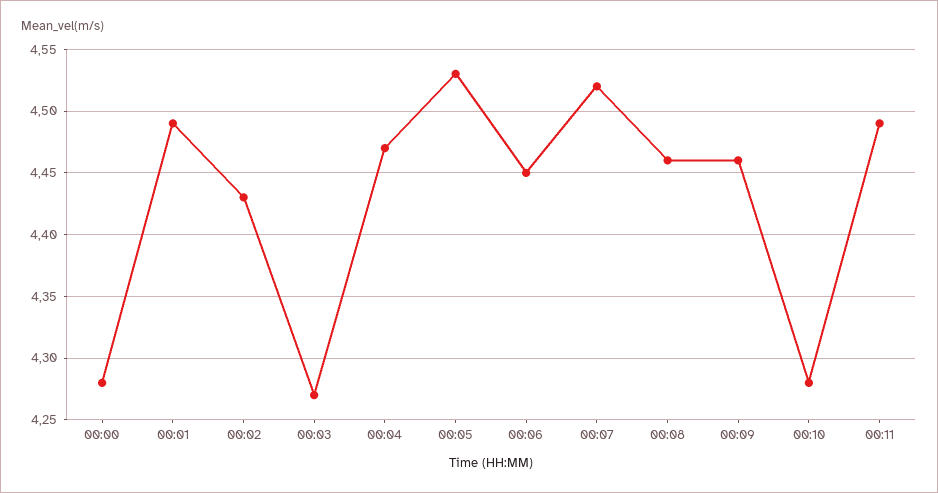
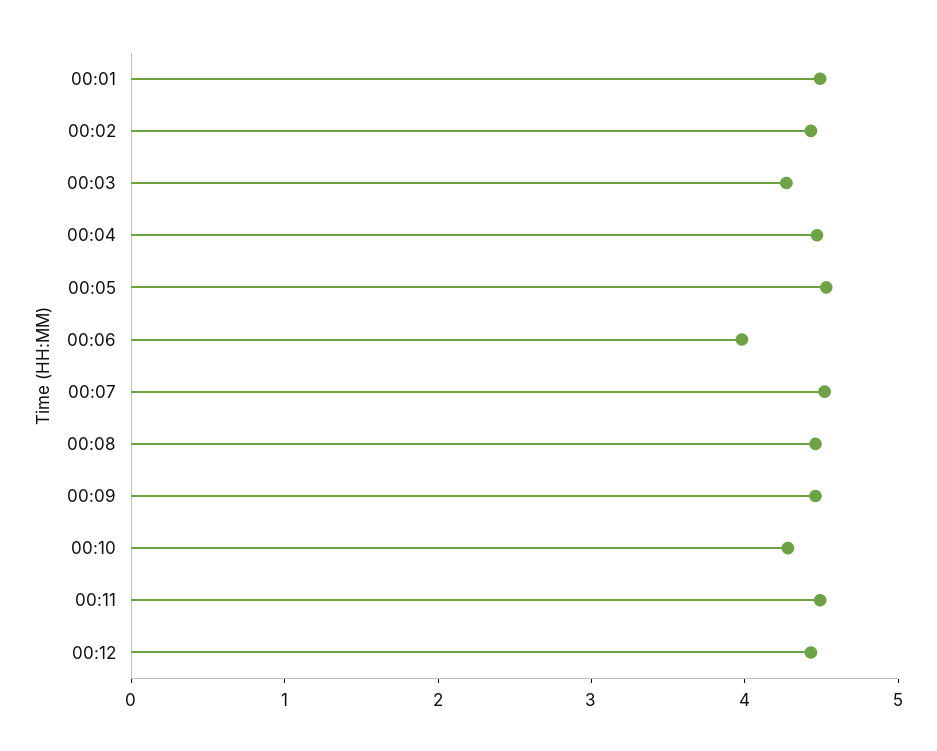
00:00: 4.28 -> none
00:06: 4.45 -> 4
00:12: none -> 4.4

